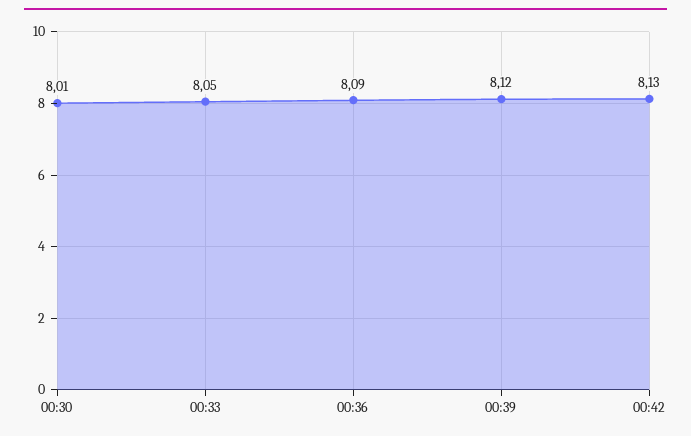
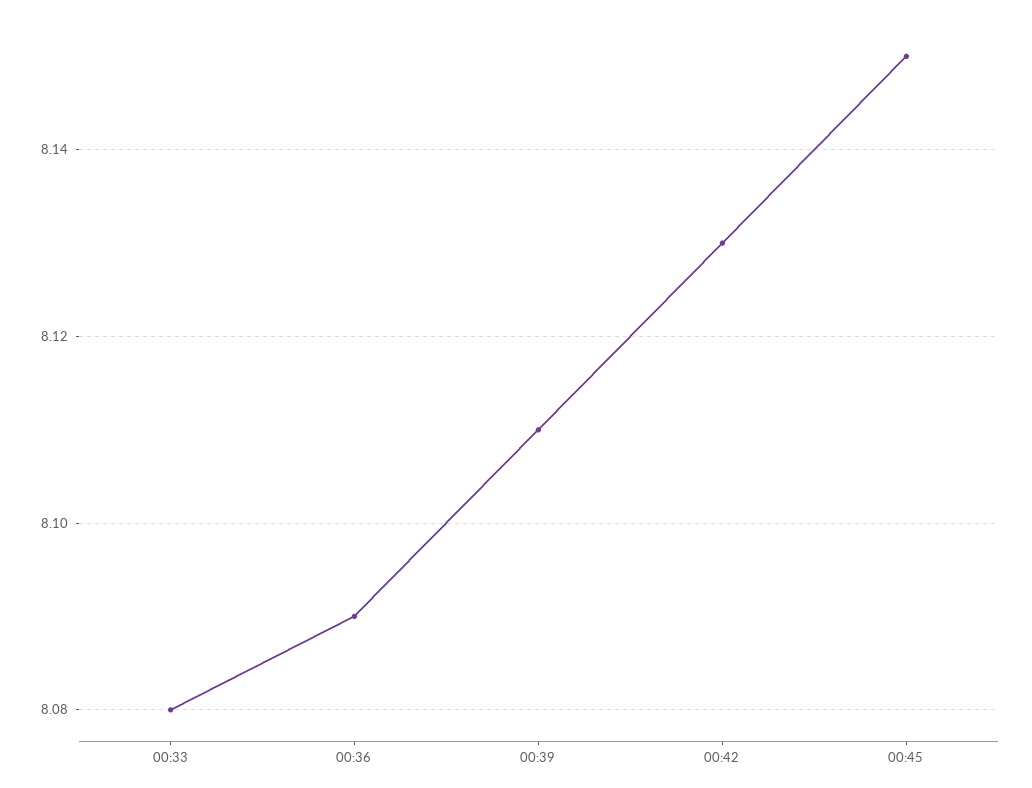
00:30: 8.01 -> none
00:33: 8.05 -> 8.08
00:39: 8.12 -> 8.11
00:45: none -> 8.15

